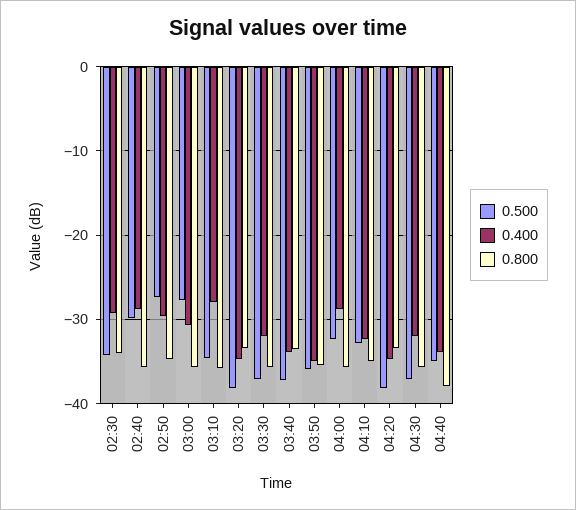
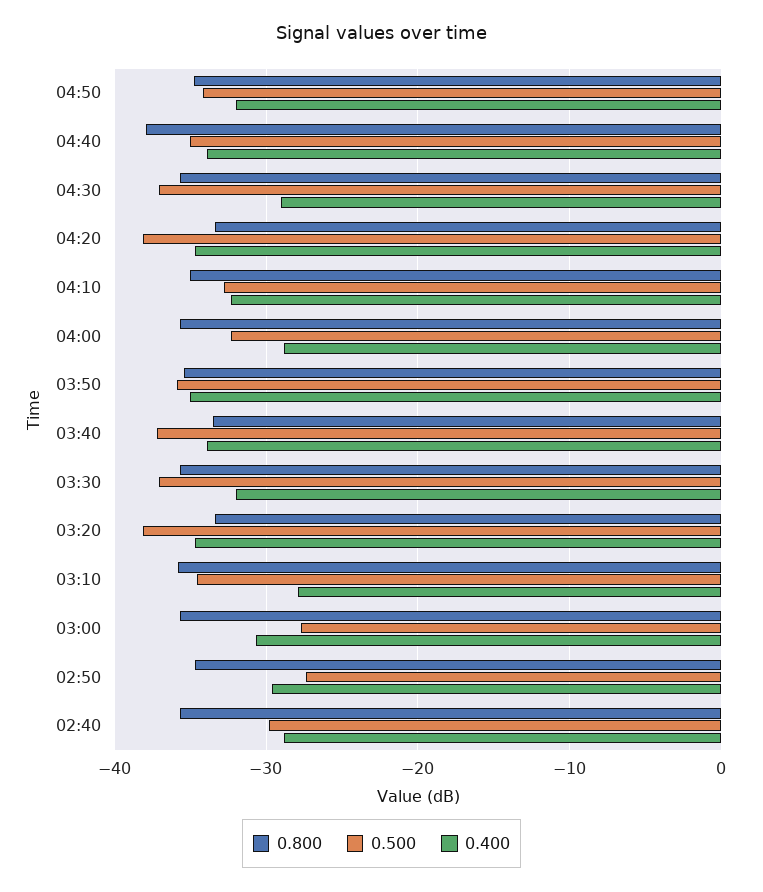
0.500, 02:30: -34 -> none
0.400, 02:30: -29 -> none
0.800, 02:30: -34 -> none
0.400, 04:30: -32 -> -29
0.800, 04:50: none -> -35
0.500, 04:50: none -> -34
0.400, 04:50: none -> -32

